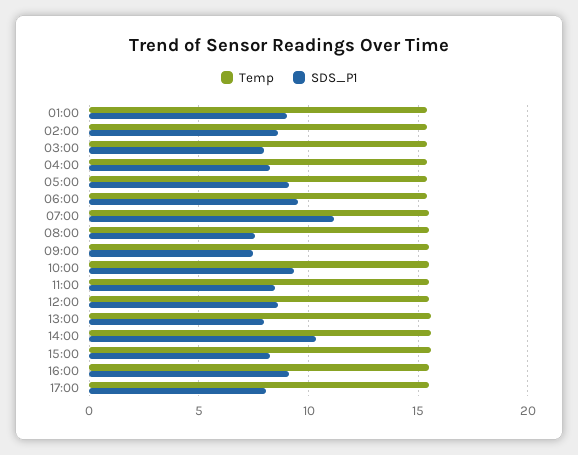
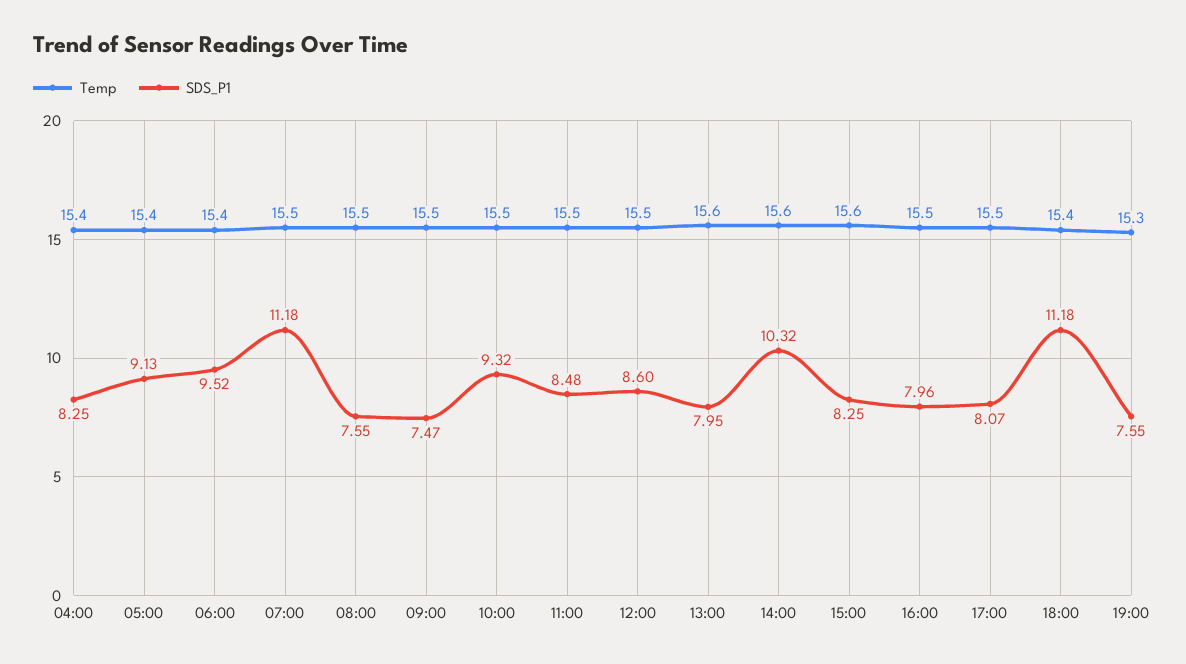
Temp, 01:00: 15.5 -> none
SDS_P1, 01:00: 9 -> none
Temp, 02:00: 15.5 -> none
SDS_P1, 02:00: 8.5 -> none
Temp, 03:00: 15.5 -> none
SDS_P1, 03:00: 8 -> none
SDS_P1, 16:00: 9 -> 7.96
Temp, 18:00: none -> 15.4
SDS_P1, 18:00: none -> 11.18
Temp, 19:00: none -> 15.3
SDS_P1, 19:00: none -> 7.55

